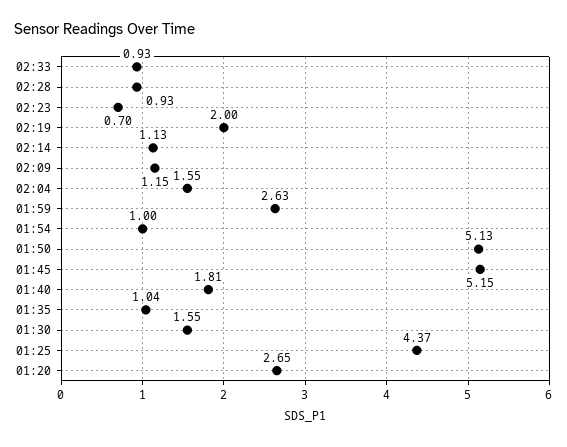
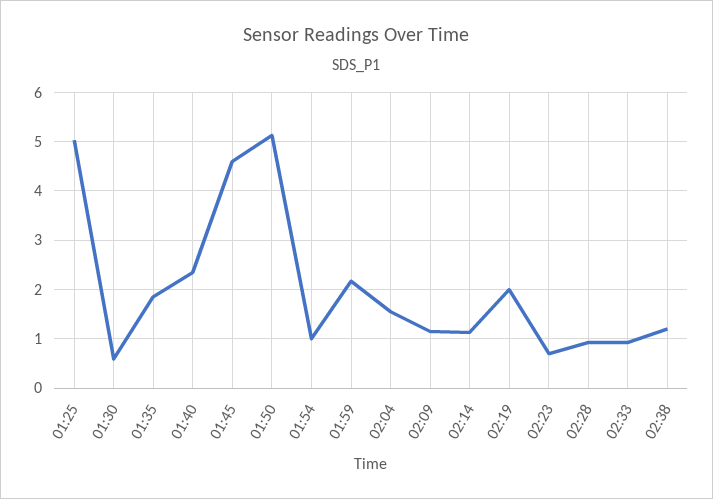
01:59: 2.63 -> 2.2
01:45: 5.15 -> 4.6
01:40: 1.81 -> 2.4
01:35: 1.04 -> 1.8
01:30: 1.55 -> 0.6
01:25: 4.37 -> 5
01:20: 2.65 -> none
02:38: none -> 1.2

